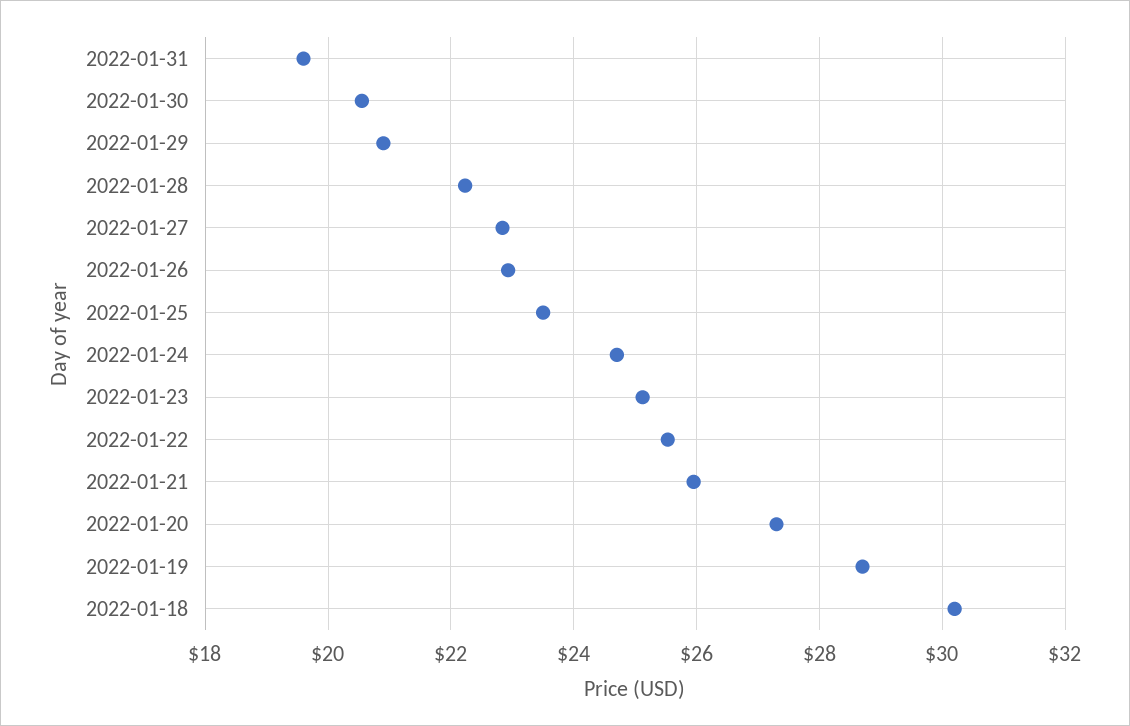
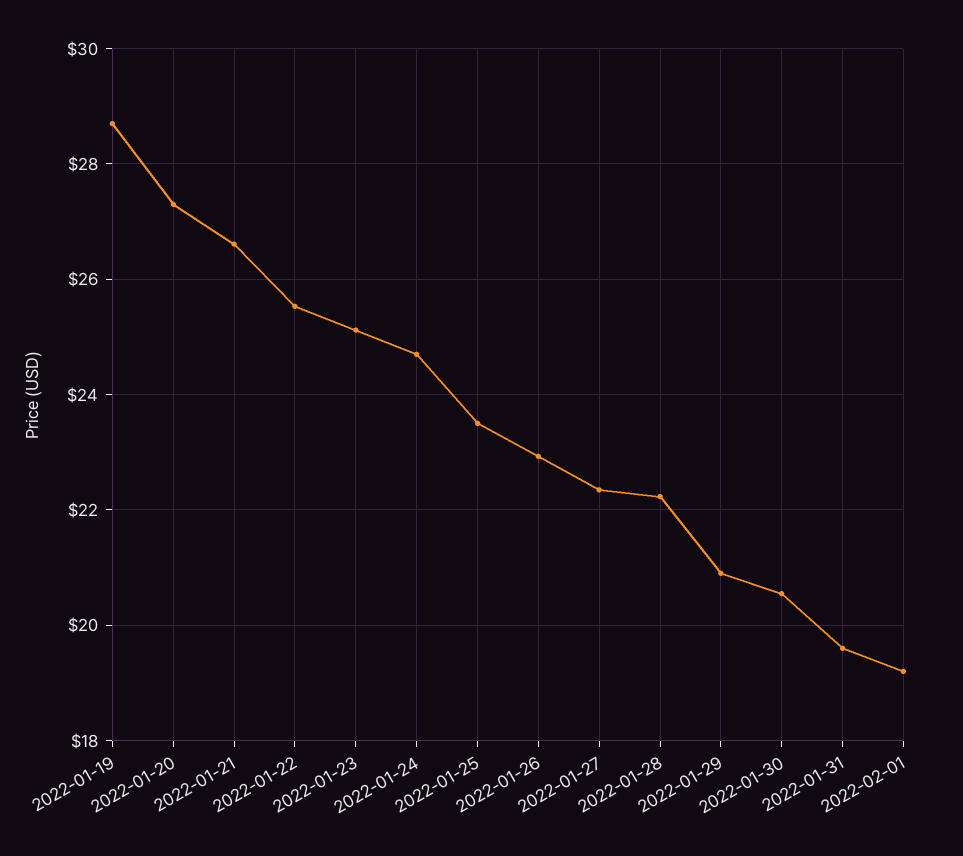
2022-01-27: 22.8 -> 22.4
2022-01-21: 26 -> 26.6
2022-01-18: 30.2 -> none
2022-02-01: none -> 19.2

